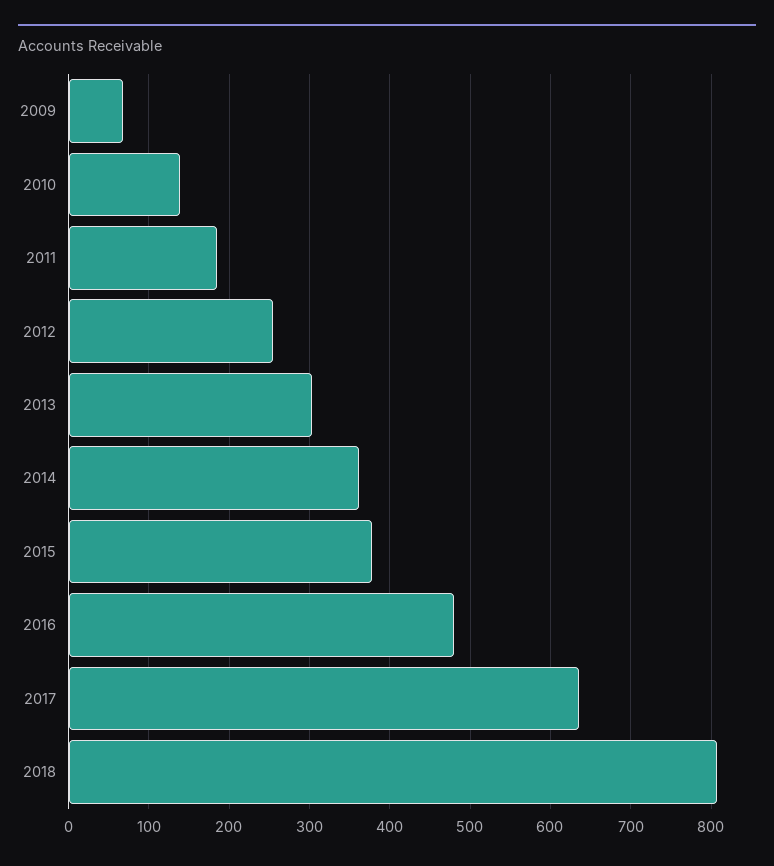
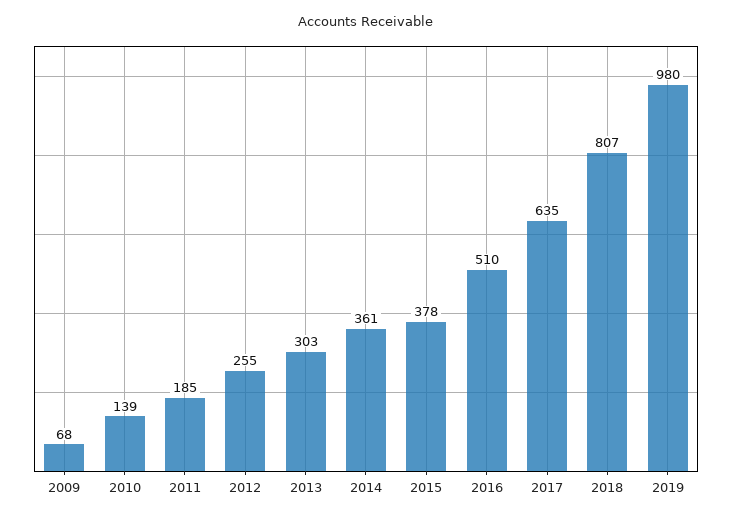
2016: 480 -> 510
2019: none -> 980

